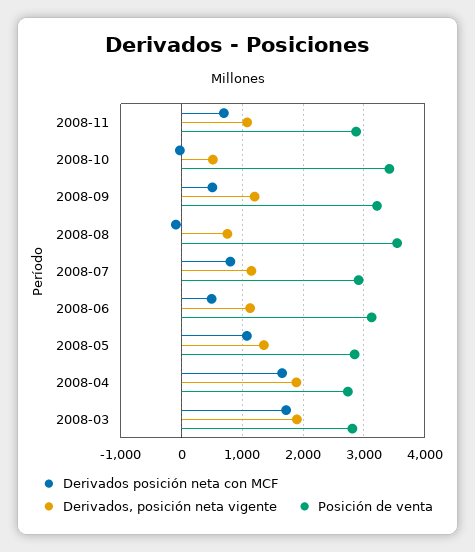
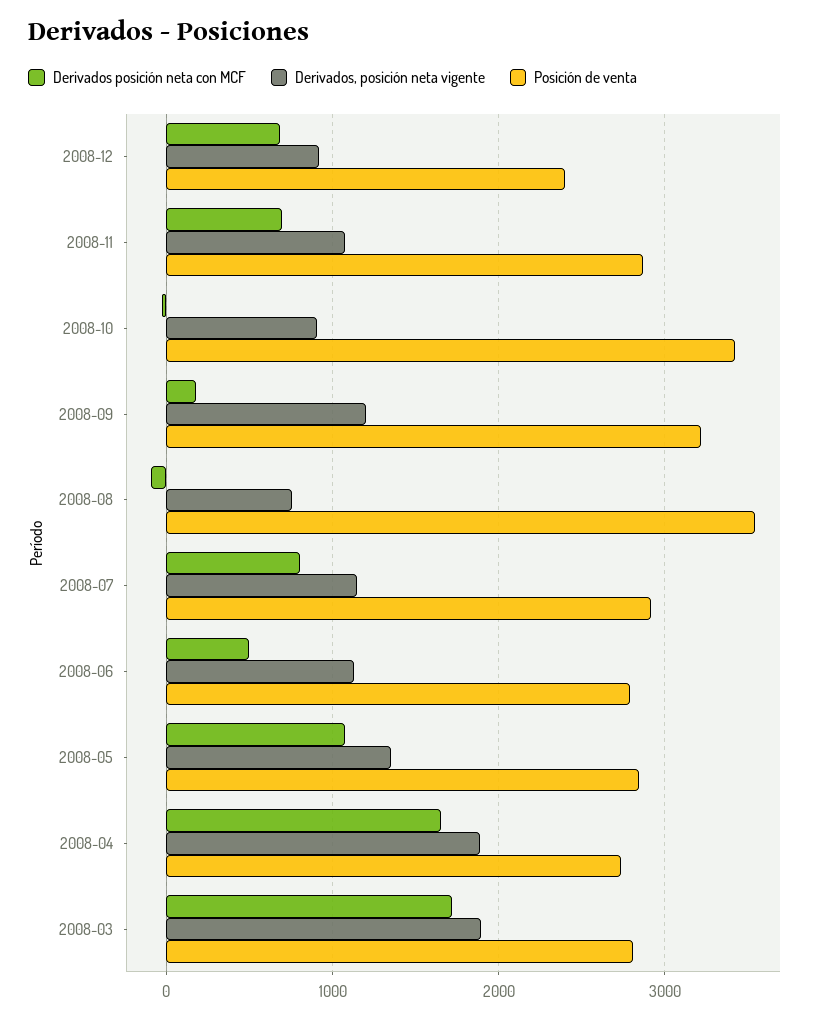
Derivados, posición neta vigente, 2008-10: 500 -> 900
Derivados posición neta con MCF, 2008-09: 500 -> 200
Posición de venta, 2008-06: 3100 -> 2800
Derivados posición neta con MCF, 2008-12: none -> 700
Derivados, posición neta vigente, 2008-12: none -> 900
Posición de venta, 2008-12: none -> 2400

